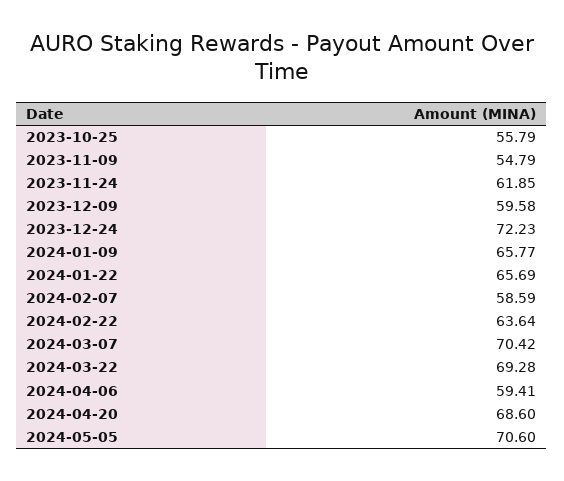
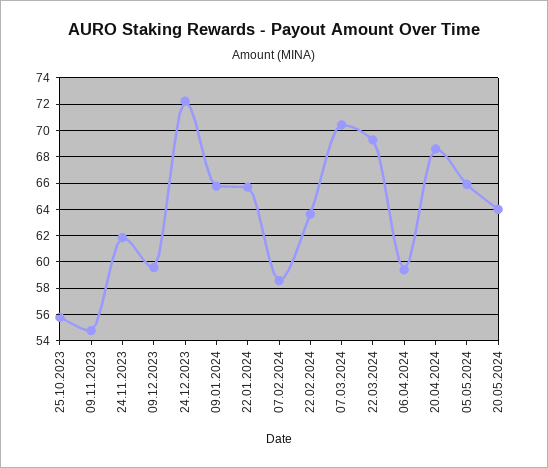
2024-05-05: 70.6 -> 66
20.05.2024: none -> 64

